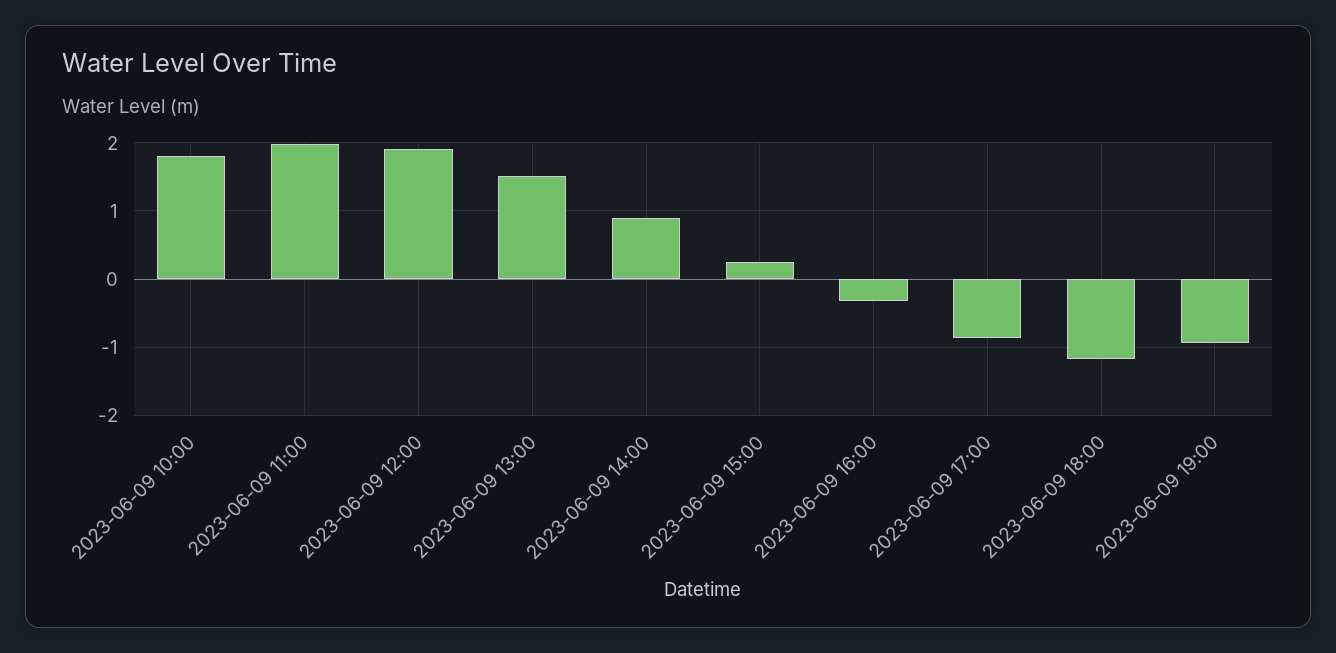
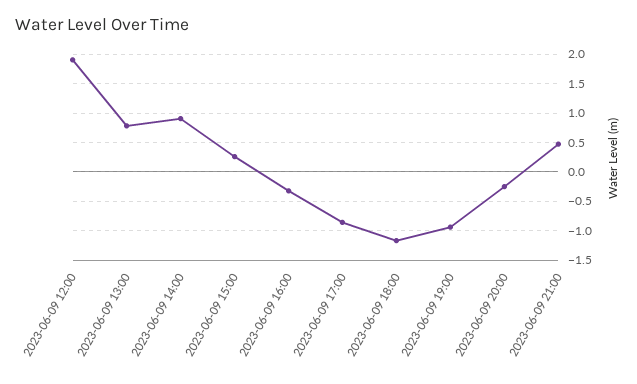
2023-06-09 10:00: 1.8 -> none
2023-06-09 11:00: 2 -> none
2023-06-09 13:00: 1.5 -> 0.75
2023-06-09 20:00: none -> -0.25
2023-06-09 21:00: none -> 0.5

